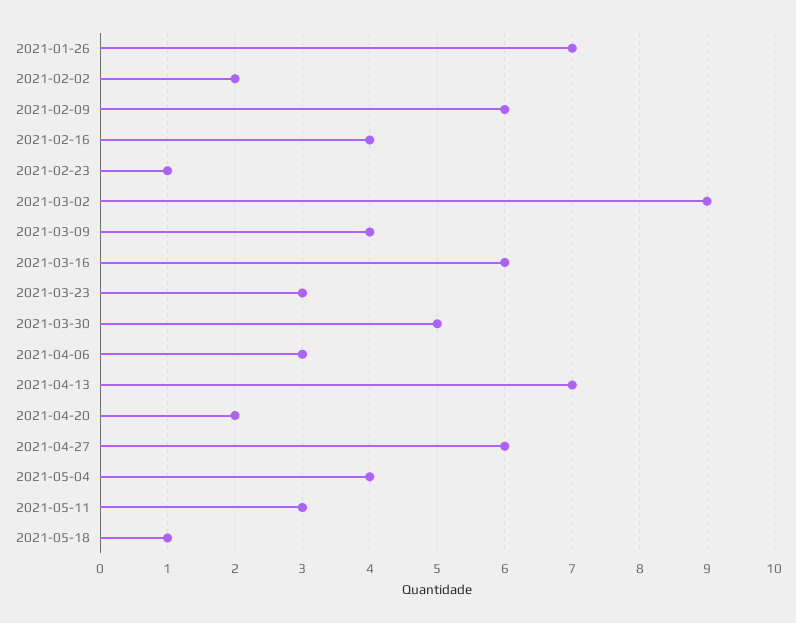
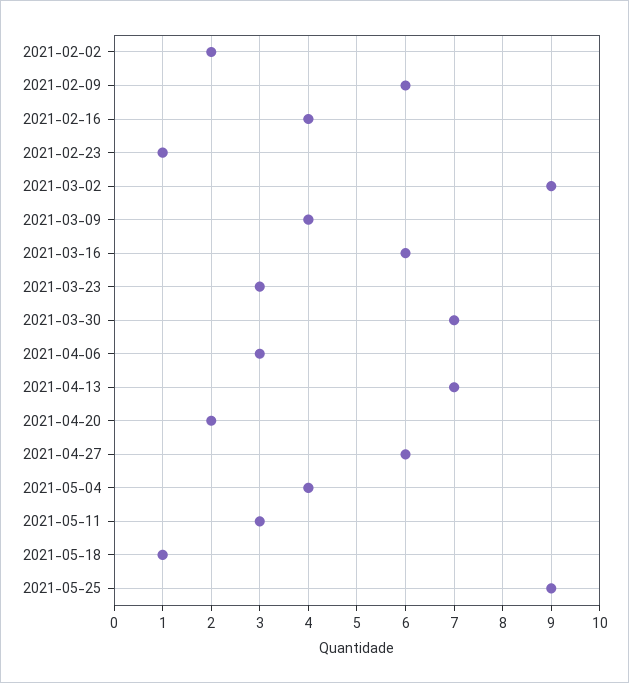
2021-01-26: 7 -> none
2021-03-30: 5 -> 7
2021-05-25: none -> 9

